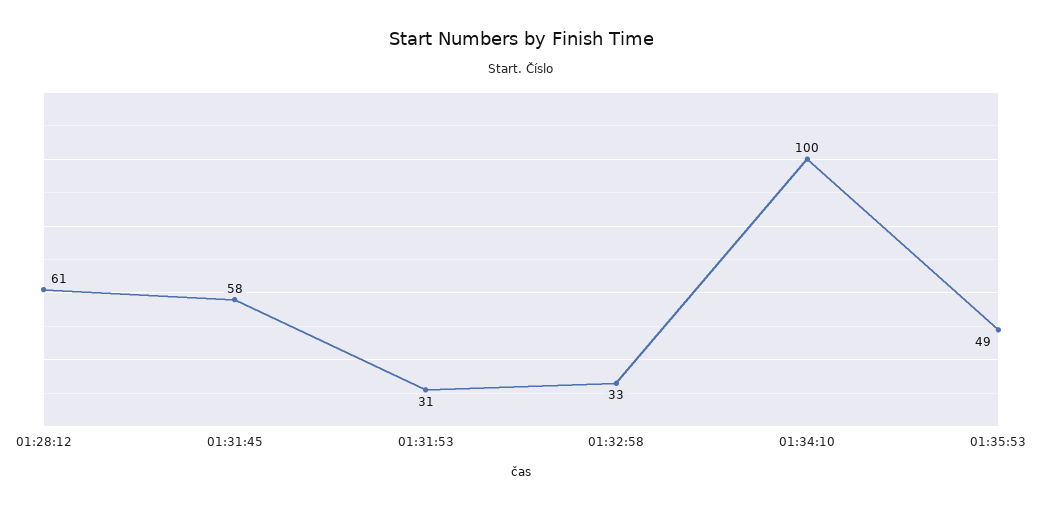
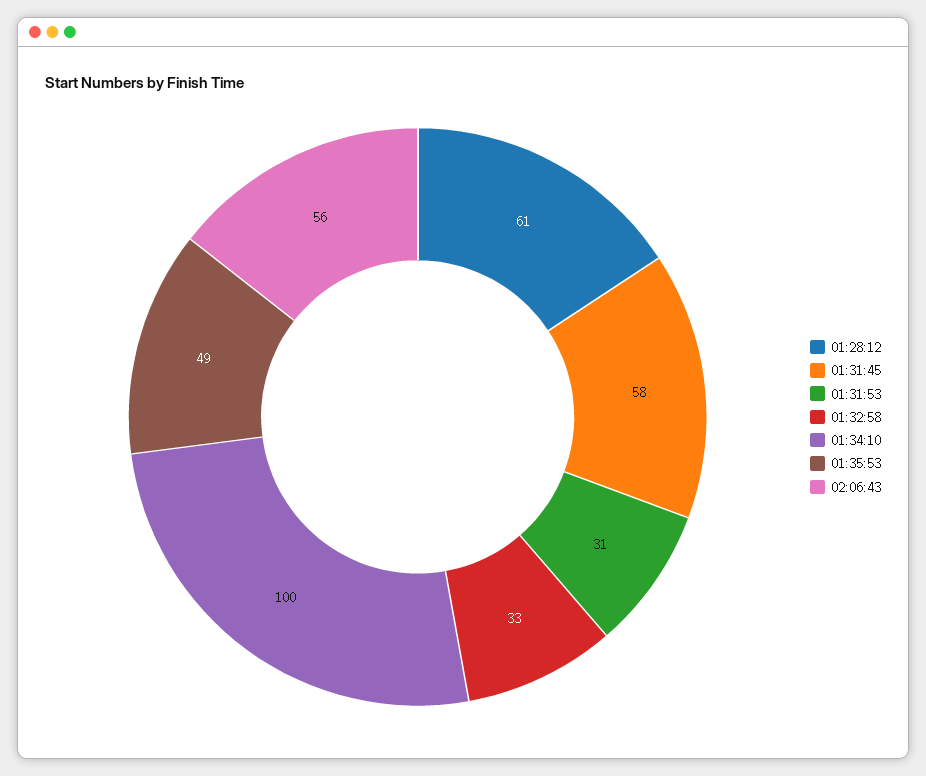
02:06:43: none -> 56

